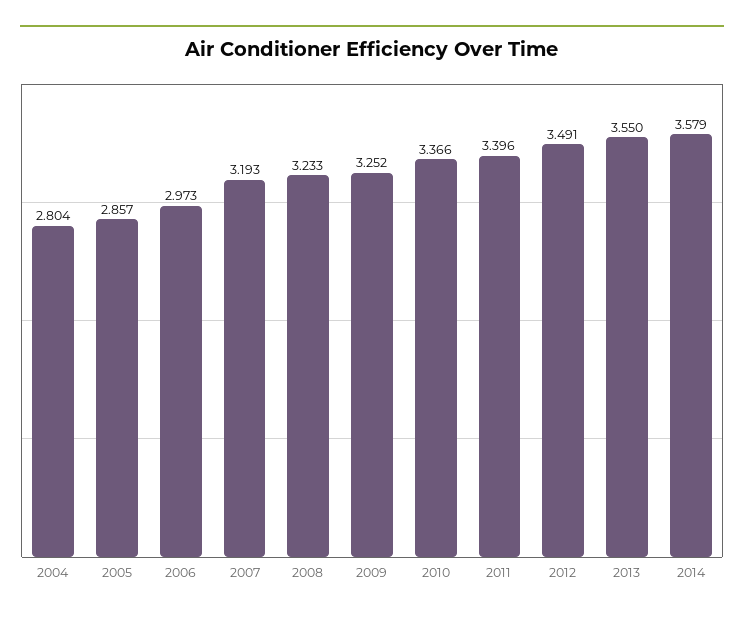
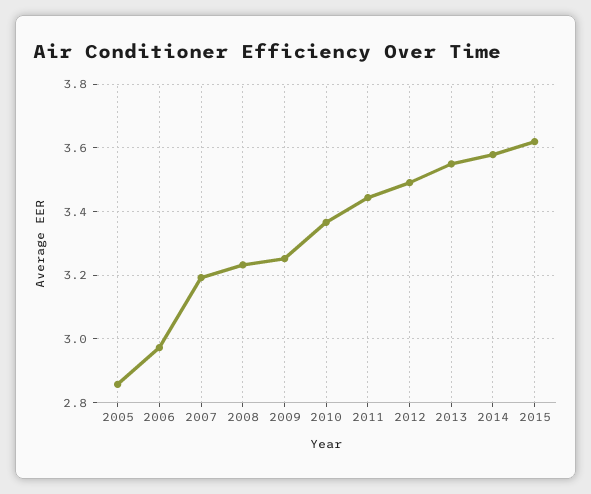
2004: 2.804 -> none
2011: 3.396 -> 3.44
2015: none -> 3.62

